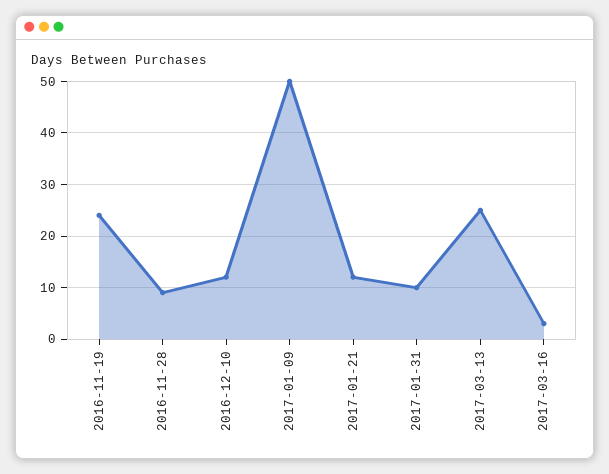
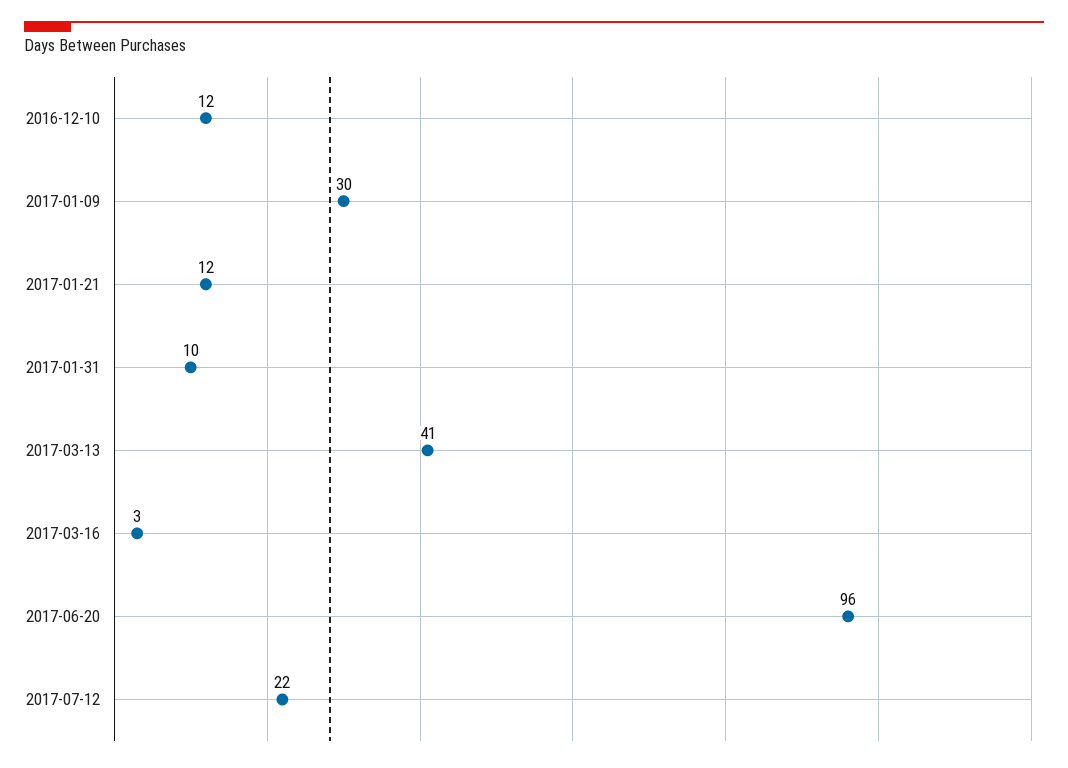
2016-11-19: 25 -> none
2016-11-28: 10 -> none
2017-01-09: 50 -> 30
2017-03-13: 25 -> 41
2017-06-20: none -> 96
2017-07-12: none -> 22

